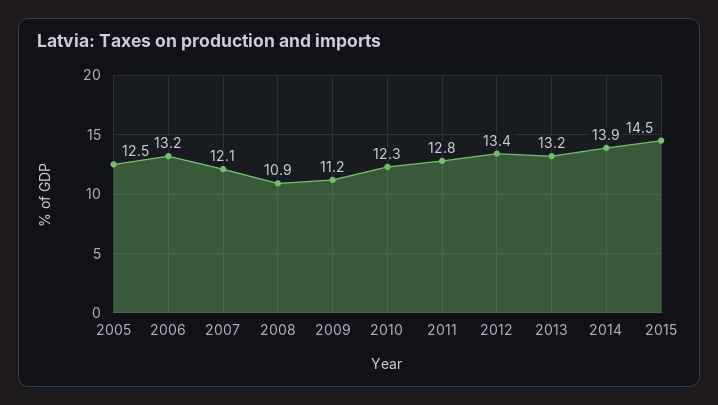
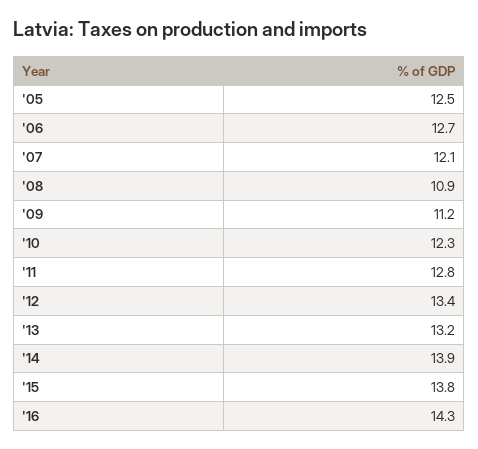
2006: 13.2 -> 12.7
2015: 14.5 -> 13.8
'16: none -> 14.3

